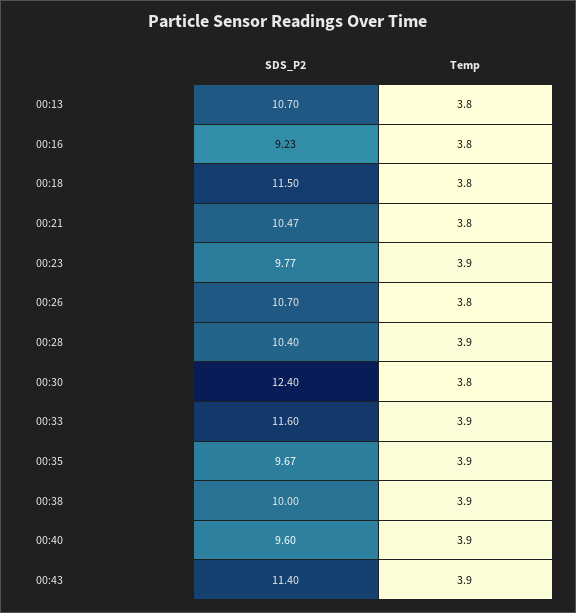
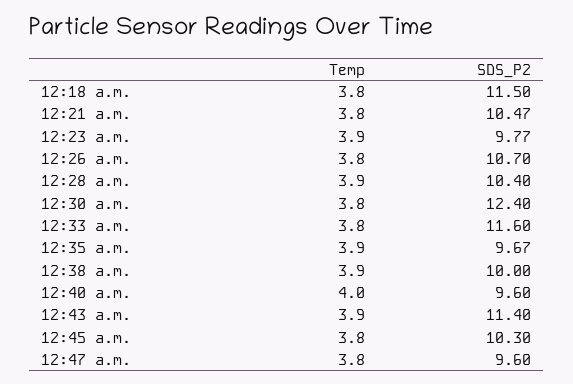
SDS_P2, 00:13: 10.7 -> none
Temp, 00:13: 3.8 -> none
SDS_P2, 00:16: 9.23 -> none
Temp, 00:16: 3.8 -> none
Temp, 00:33: 3.9 -> 3.8
Temp, 00:40: 3.9 -> 4
Temp, 12:45 a.m.: none -> 3.8
SDS_P2, 12:45 a.m.: none -> 10.3
Temp, 12:47 a.m.: none -> 3.8
SDS_P2, 12:47 a.m.: none -> 9.6

